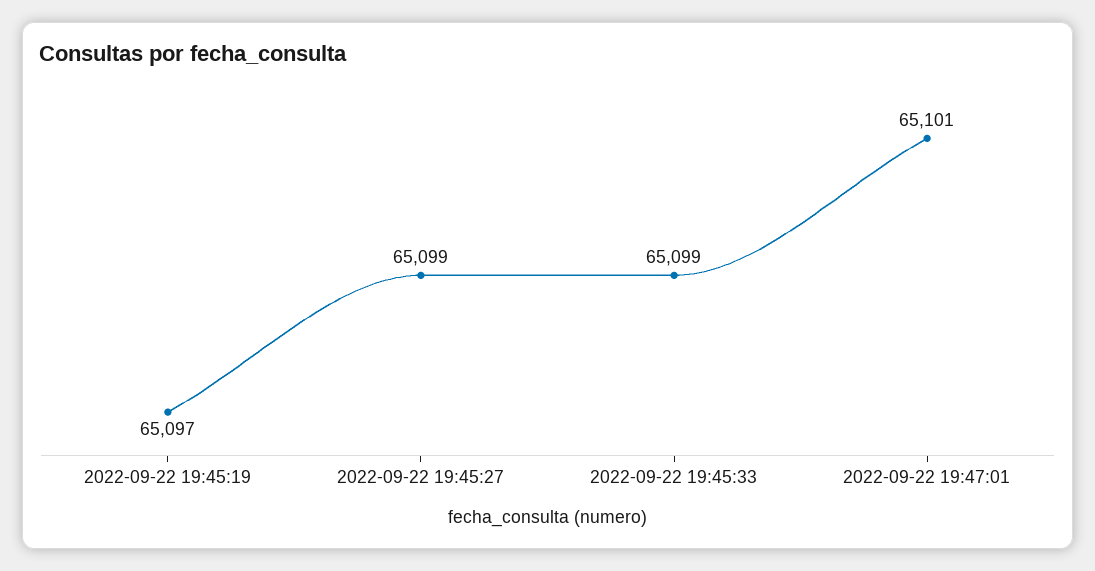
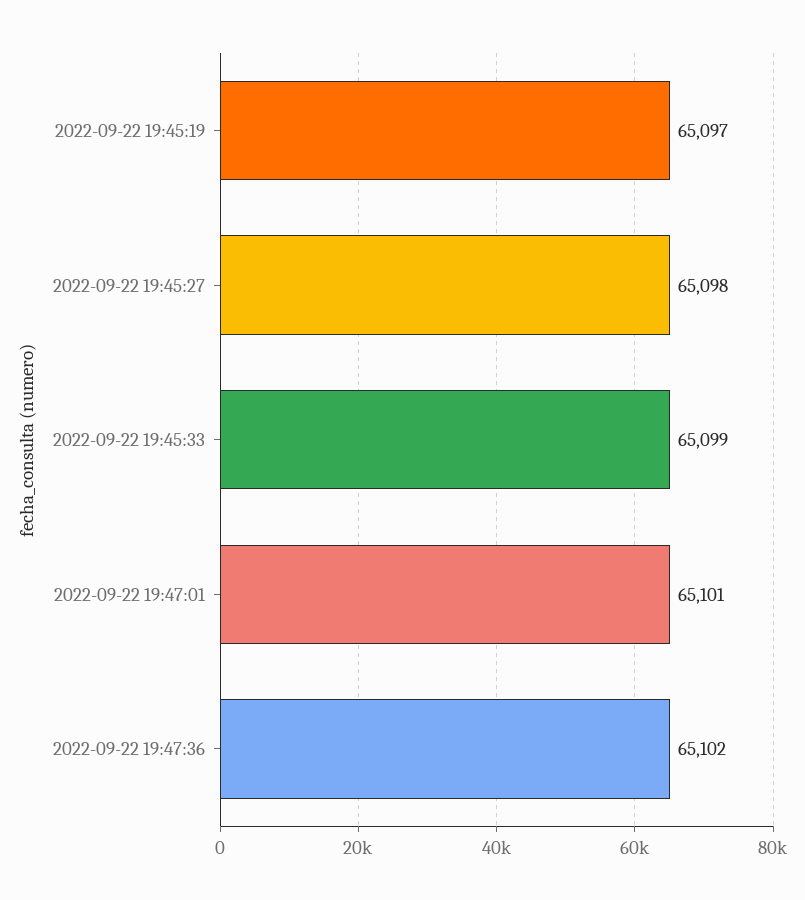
2022-09-22 19:45:27: 65099 -> 65098
2022-09-22 19:47:36: none -> 65102

